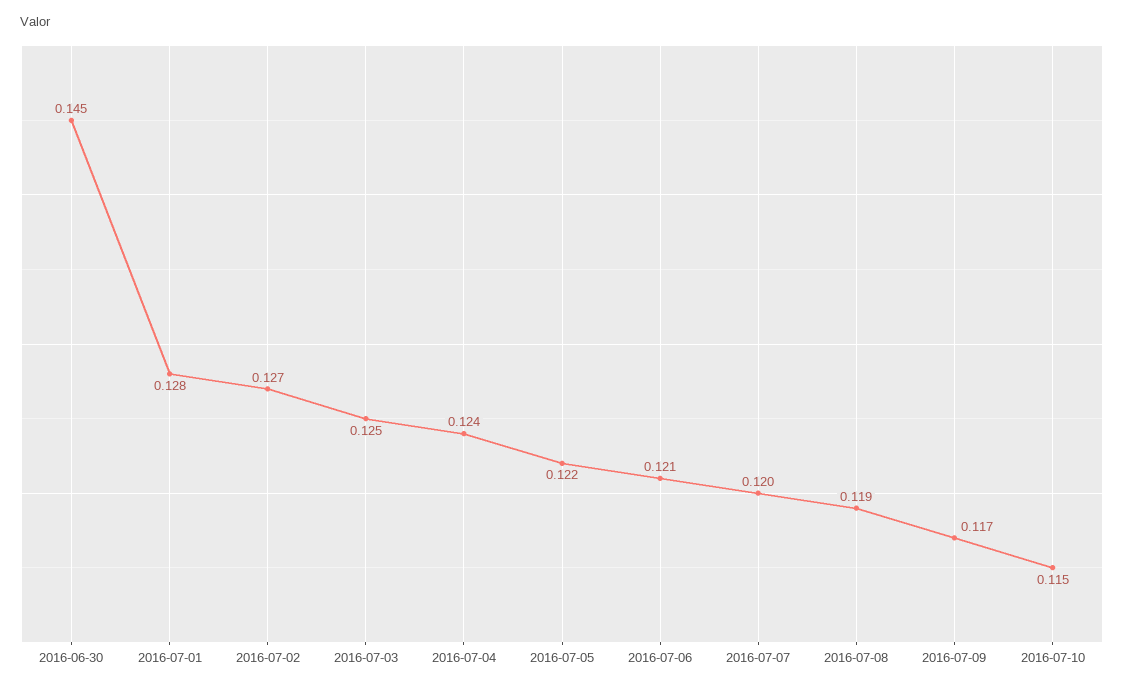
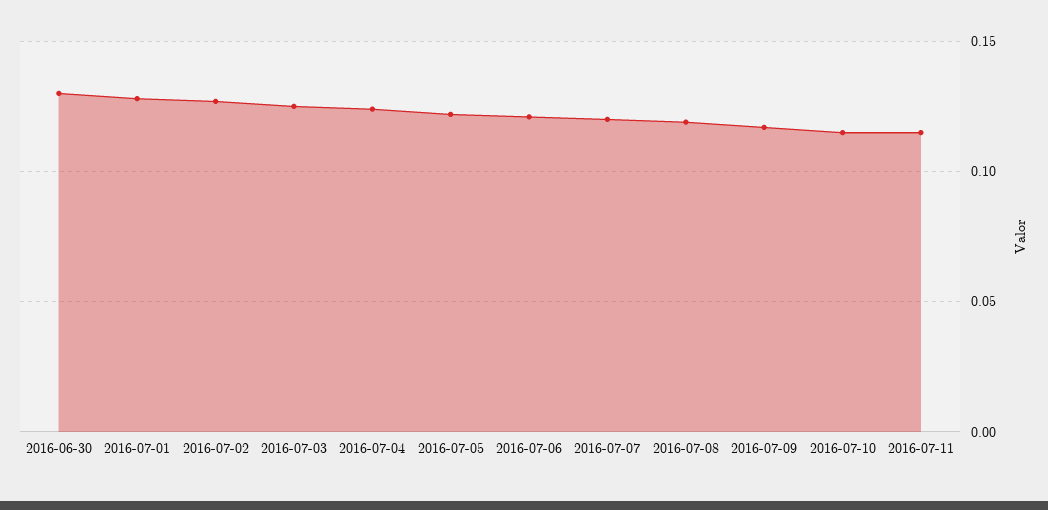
2016-06-30: 0.145 -> 0.13
2016-07-11: none -> 0.115

